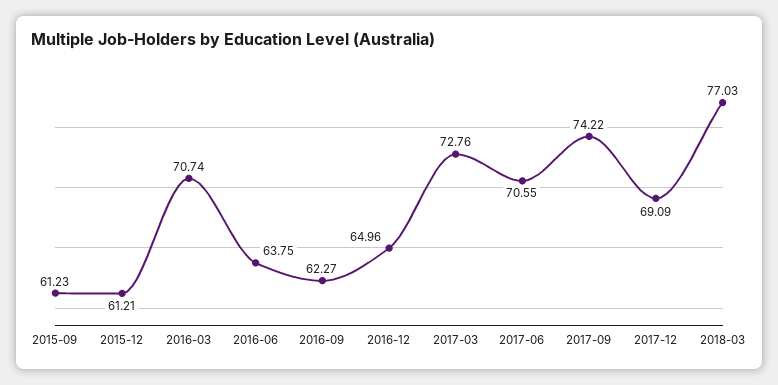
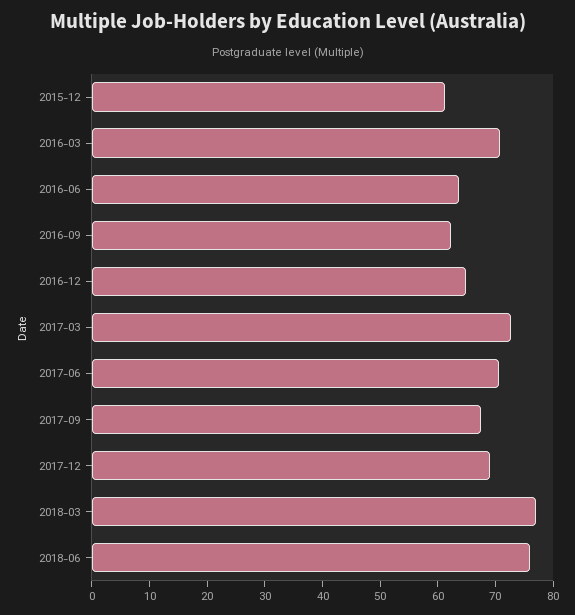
2015-09: 61.23 -> none
2017-09: 74.22 -> 68
2018-06: none -> 76

